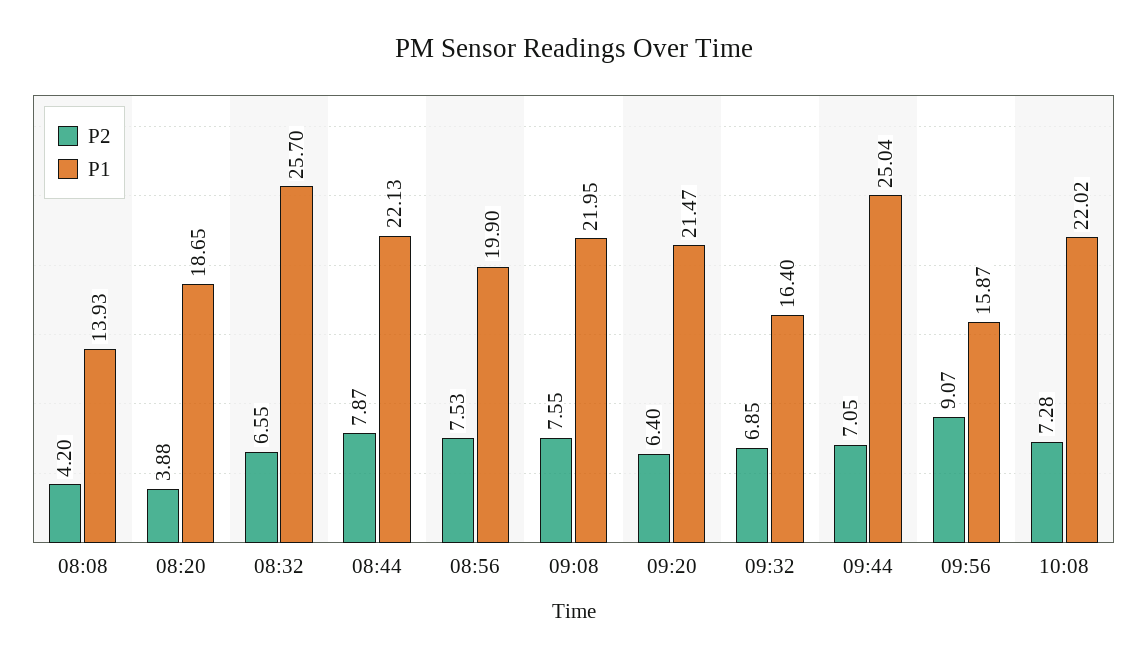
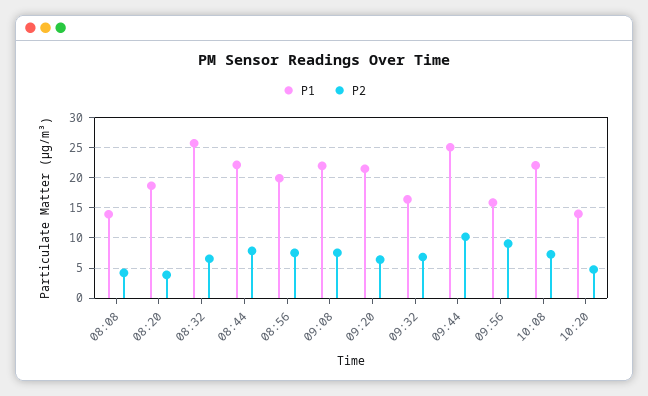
P2, 09:44: 7.05 -> 10
P1, 10:20: none -> 14
P2, 10:20: none -> 5

